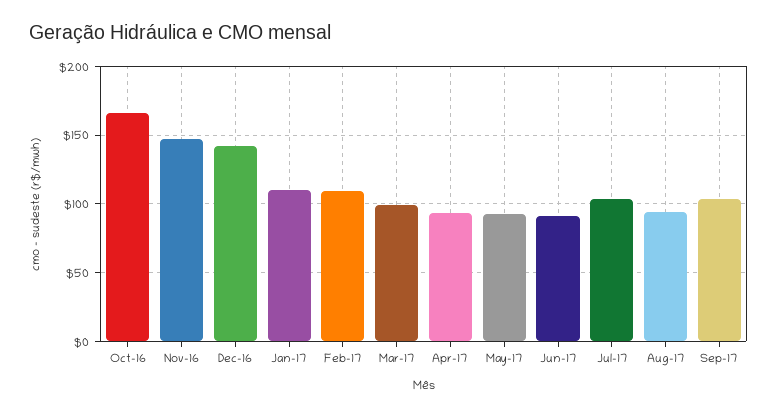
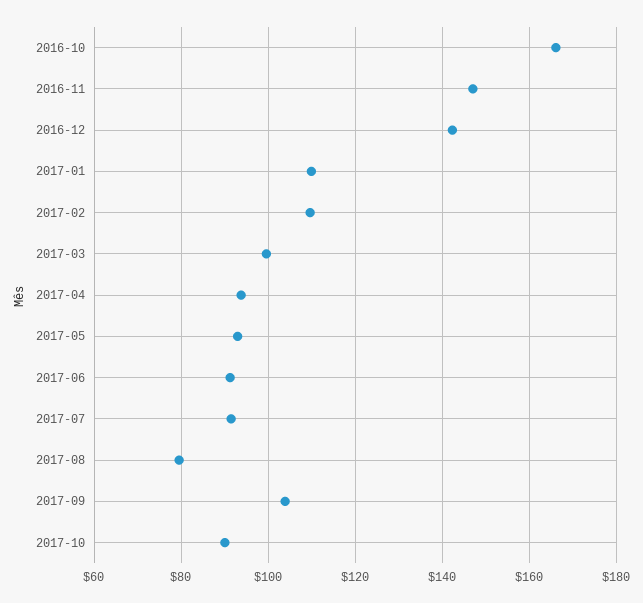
Jul-17: 105 -> 92
Aug-17: 95 -> 80
2017-10: none -> 90

